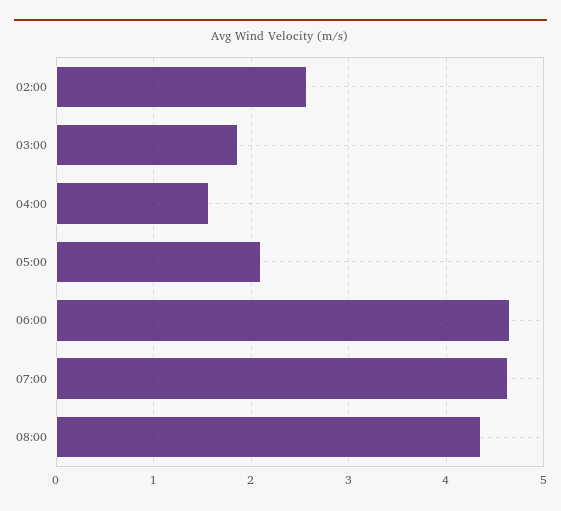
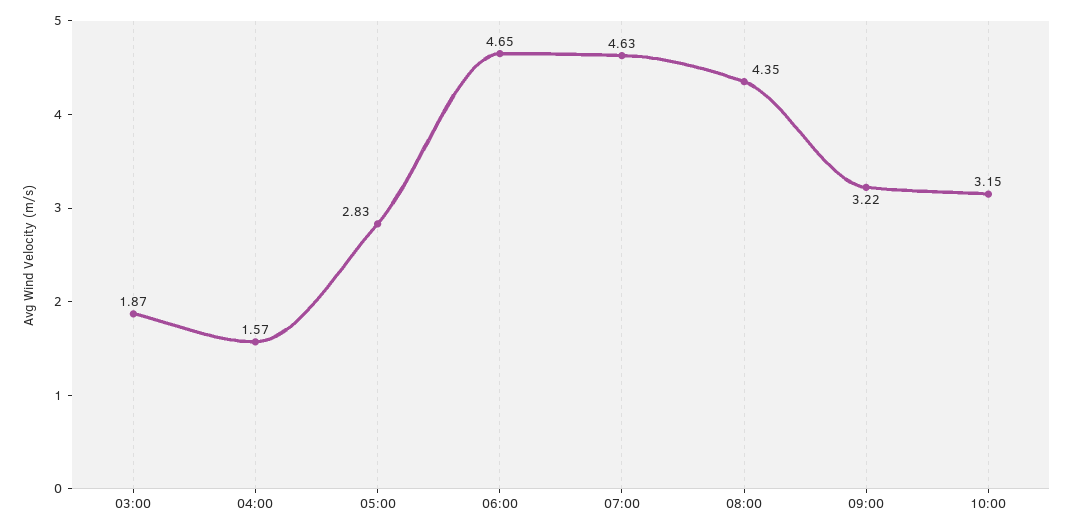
02:00: 2.6 -> none
05:00: 2.1 -> 2.83
09:00: none -> 3.22
10:00: none -> 3.15

